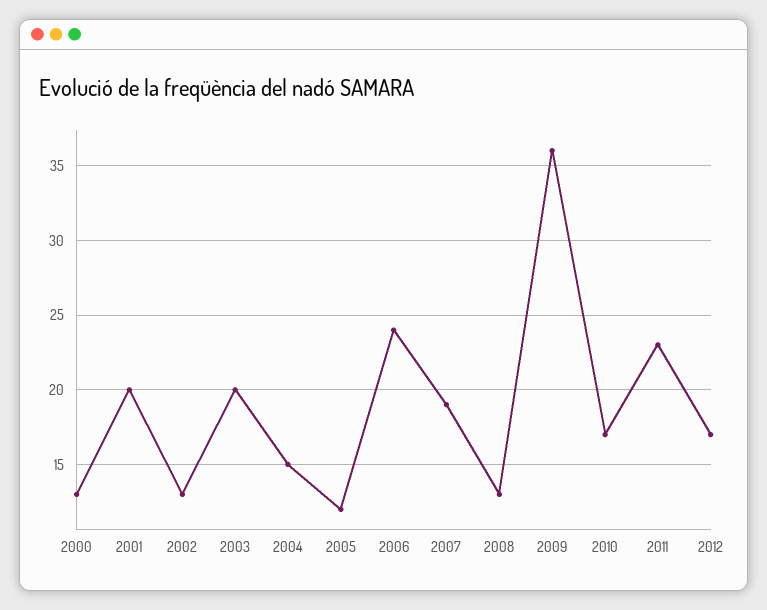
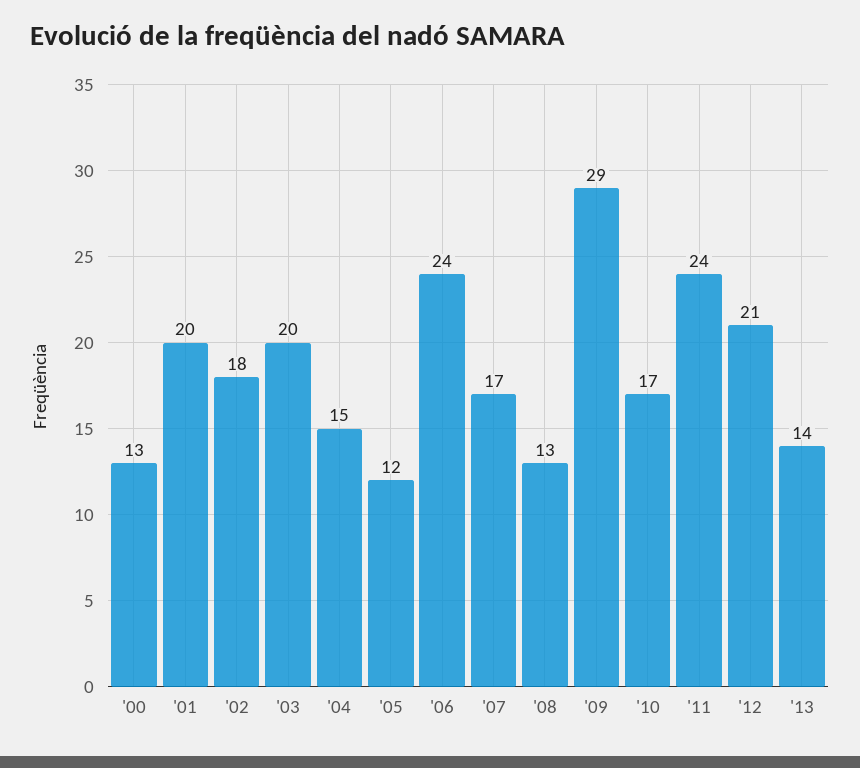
2002: 13 -> 18
2007: 19 -> 17
2009: 36 -> 29
2011: 23 -> 24
2012: 17 -> 21
'13: none -> 14

